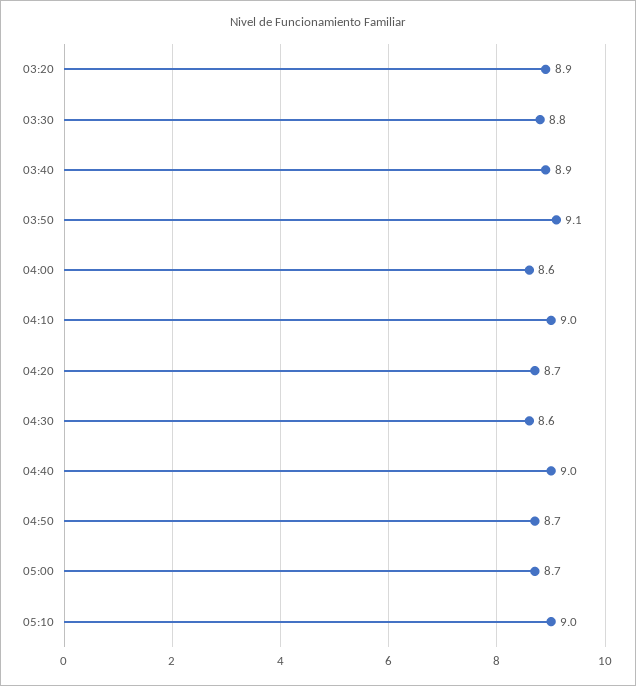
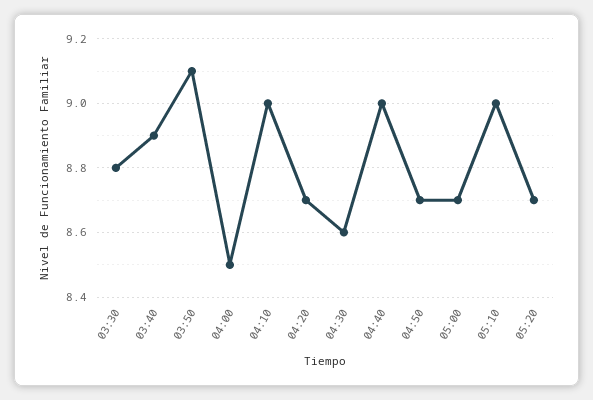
03:20: 8.9 -> none
04:00: 8.6 -> 8.5
05:20: none -> 8.7

